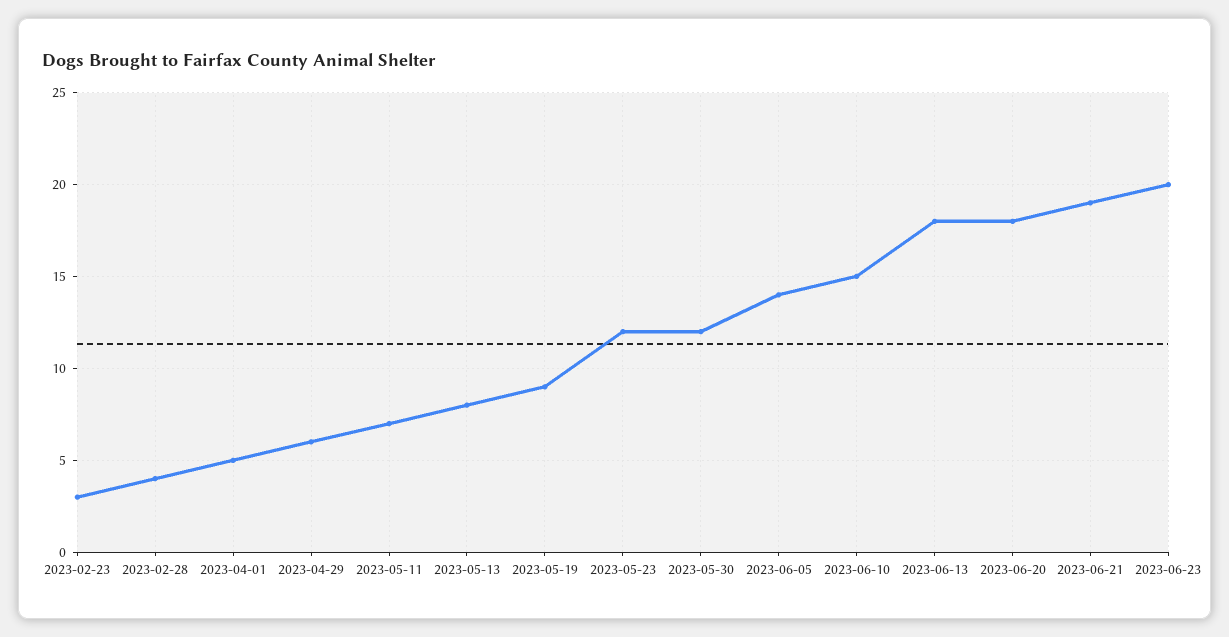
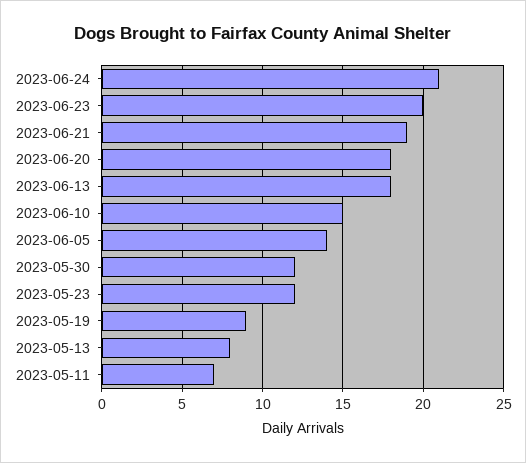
2023-02-23: 3 -> none
2023-02-28: 4 -> none
2023-04-01: 5 -> none
2023-04-29: 6 -> none
2023-06-24: none -> 21

